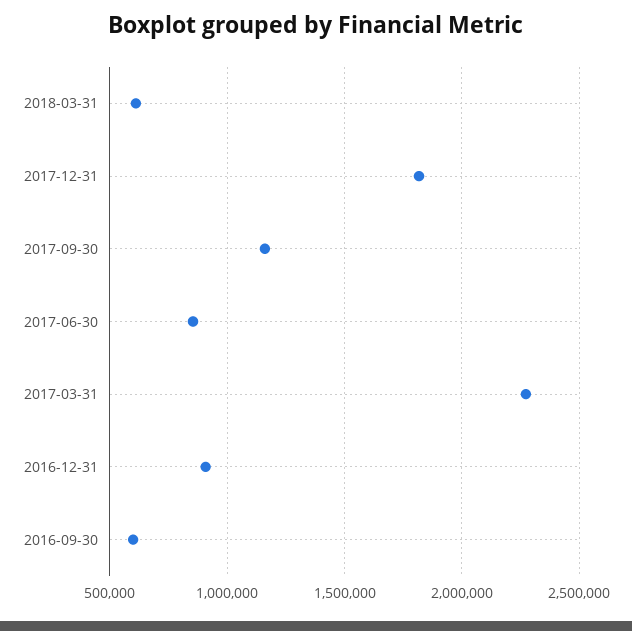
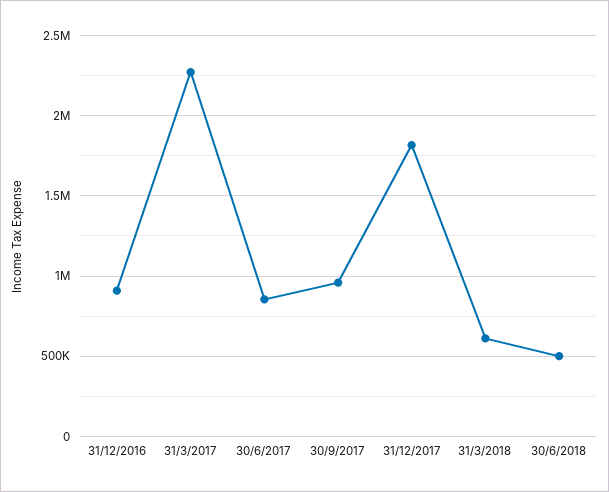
2017-09-30: 1150000 -> 950000
2016-09-30: 600000 -> none
30/6/2018: none -> 500000

